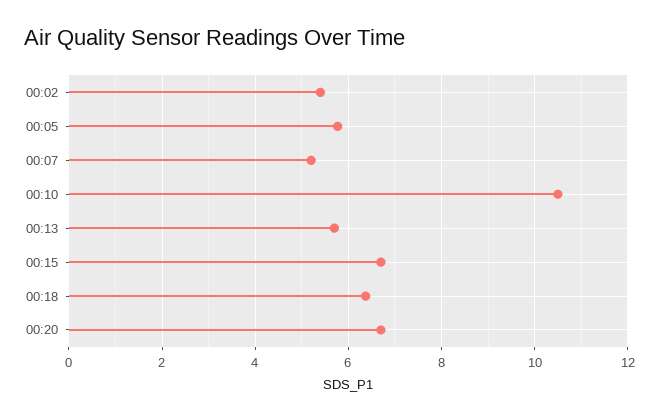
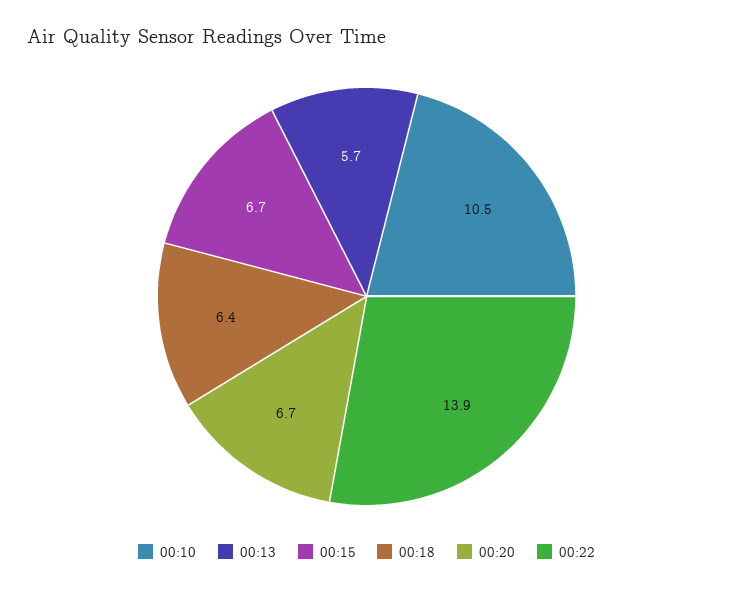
00:02: 5.4 -> none
00:05: 5.8 -> none
00:07: 5.2 -> none
00:22: none -> 13.9

